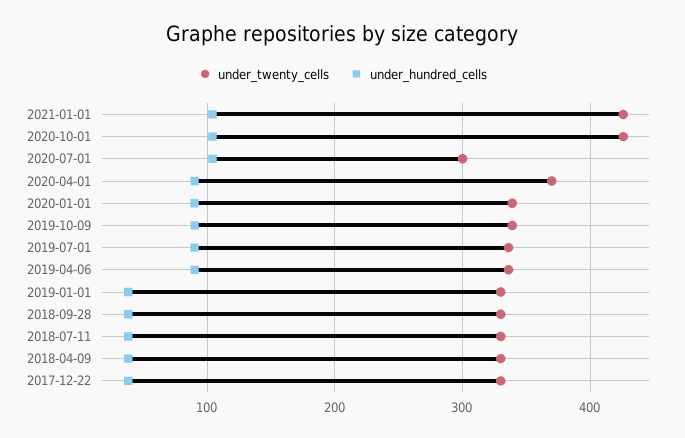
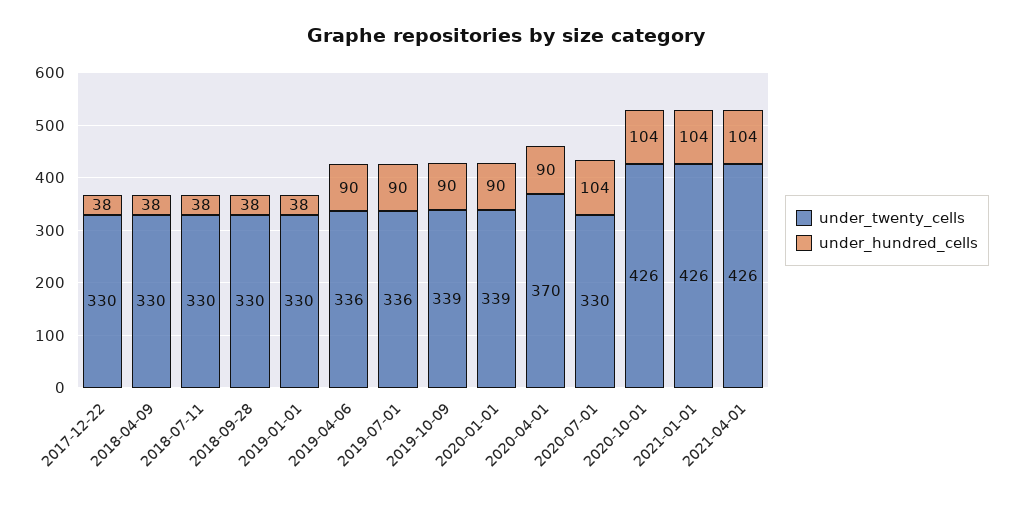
under_twenty_cells, 2020-07-01: 300 -> 330
under_twenty_cells, 2021-04-01: none -> 426
under_hundred_cells, 2021-04-01: none -> 104

